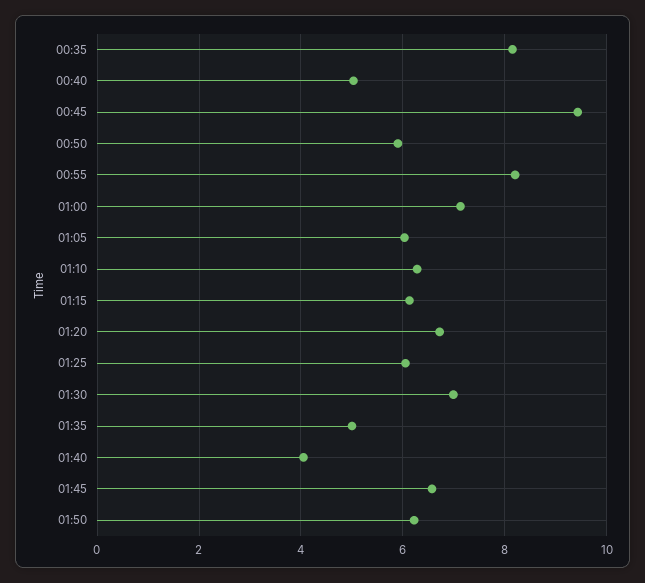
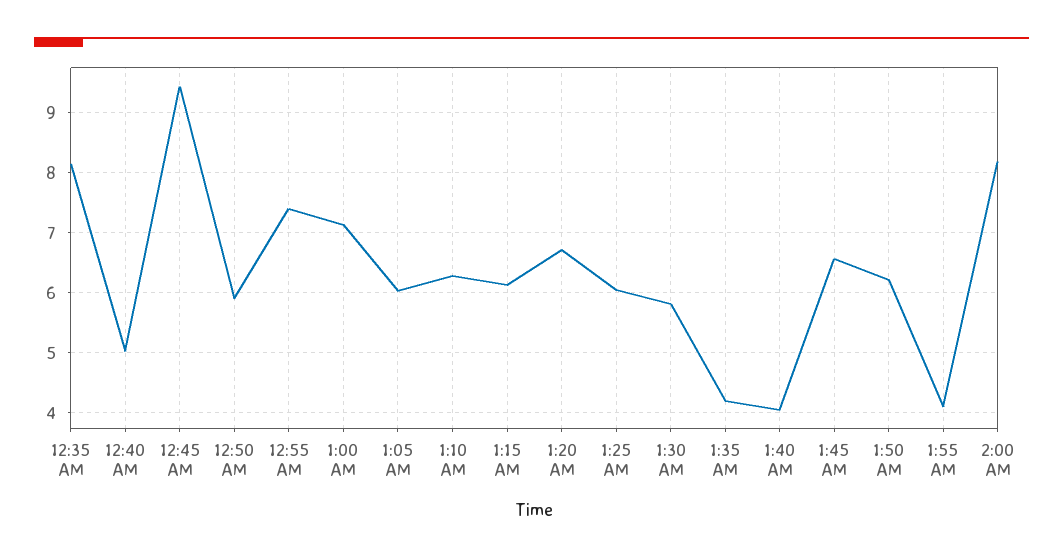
00:55: 8.2 -> 7.4
01:30: 7 -> 5.8
01:35: 5 -> 4.2
1:55 AM: none -> 4.1
2:00 AM: none -> 8.2

